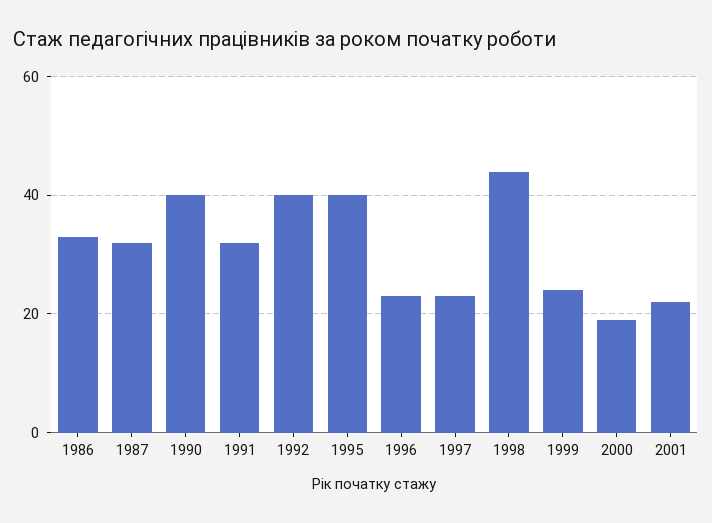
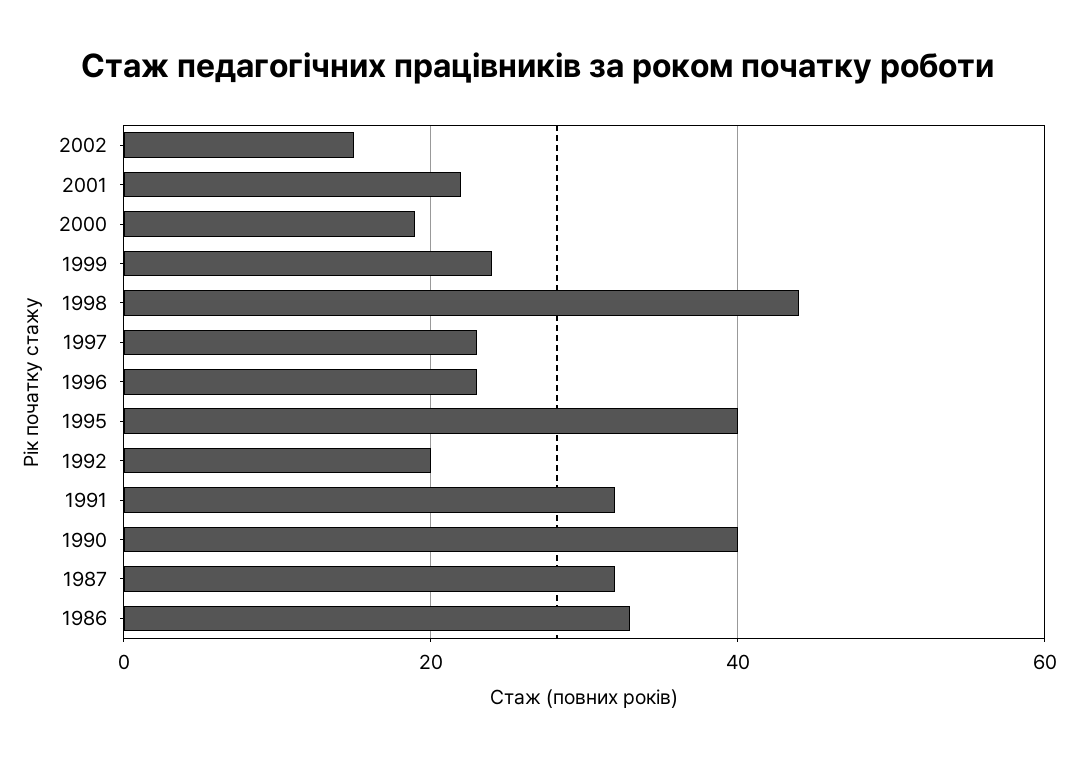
1992: 40 -> 20
2002: none -> 15

